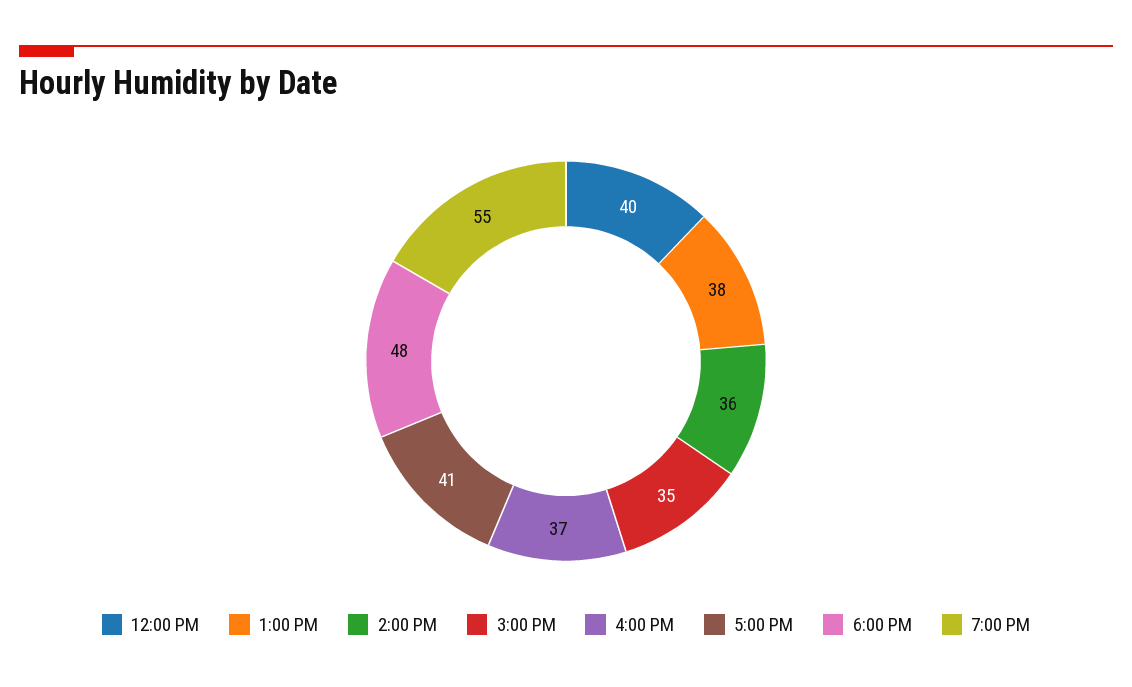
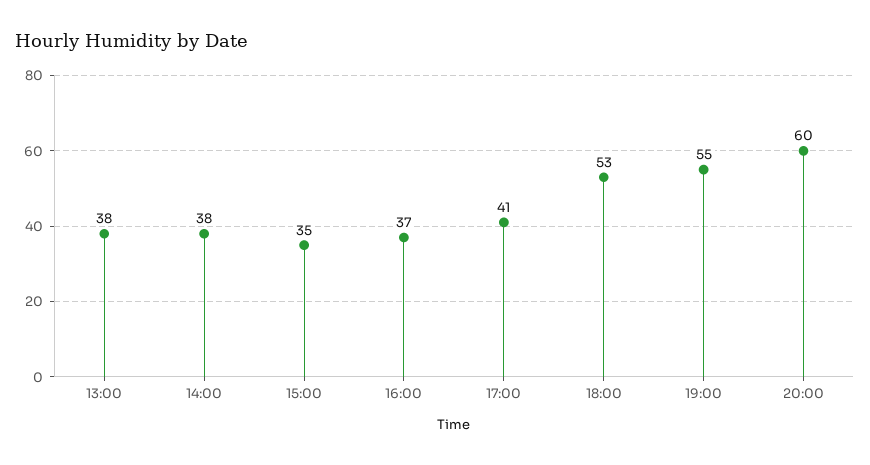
12:00 PM: 40 -> none
2:00 PM: 36 -> 38
6:00 PM: 48 -> 53
20:00: none -> 60

